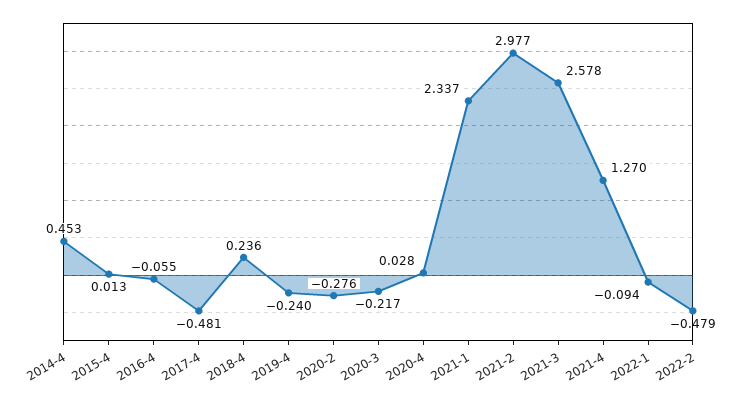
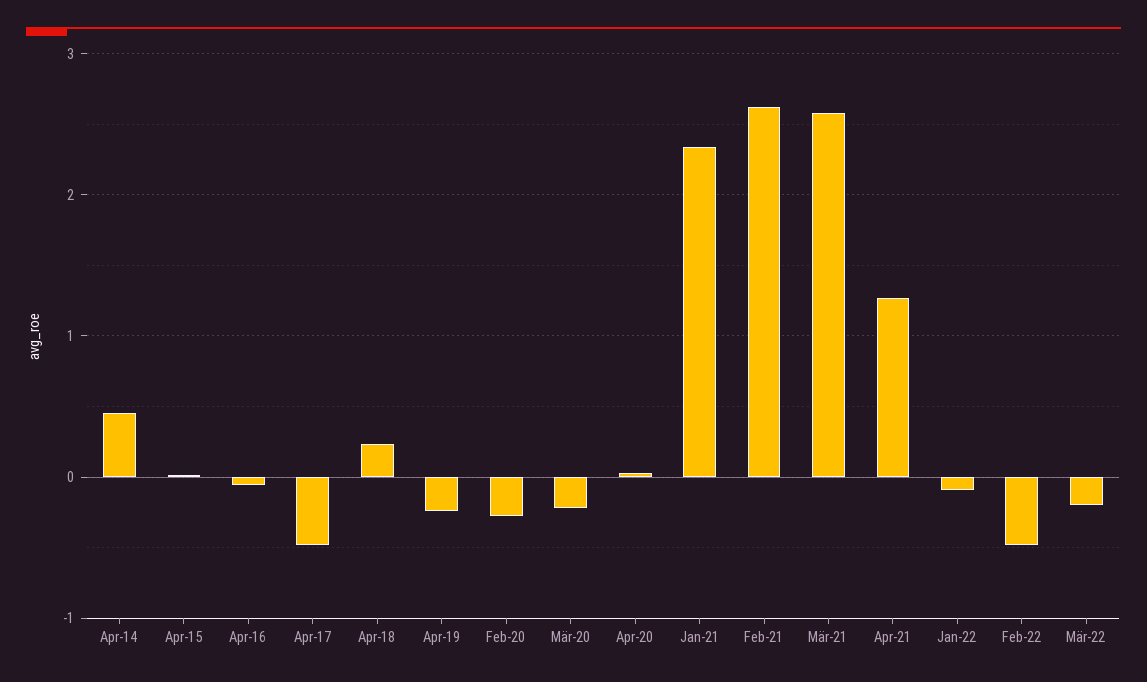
2021-2: 2.977 -> 2.6
Mär-22: none -> -0.2

